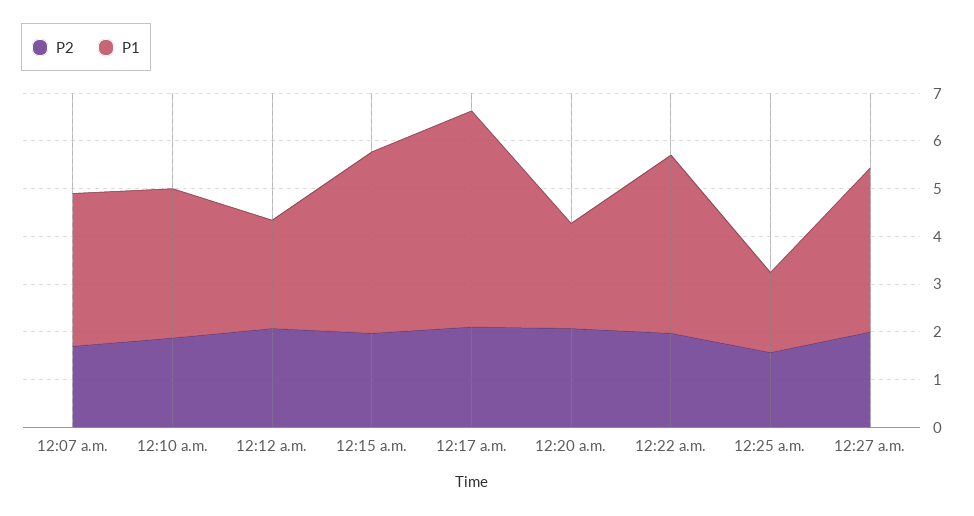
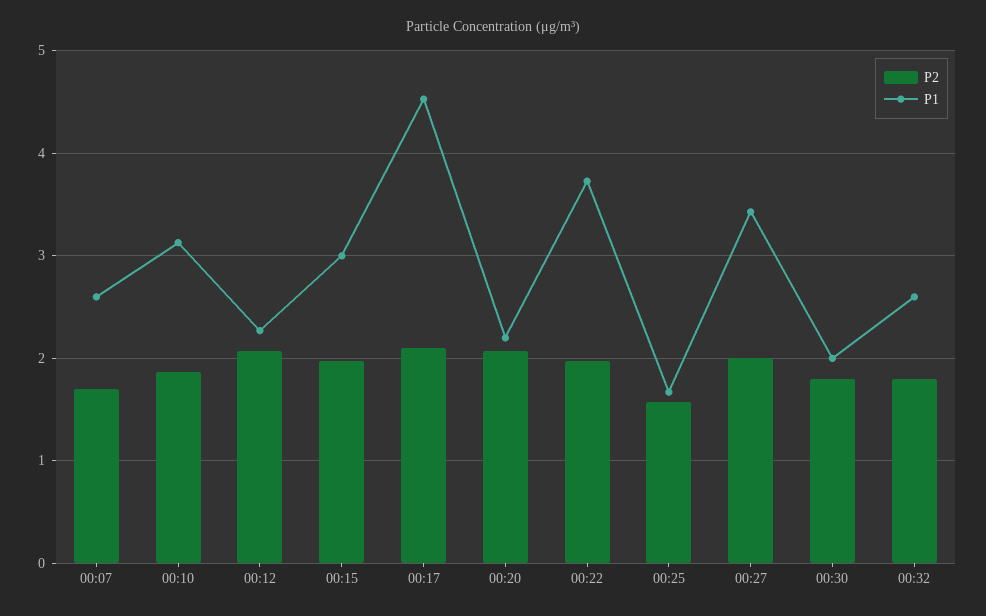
P1, 12:07 a.m.: 3.2 -> 2.6
P1, 12:15 a.m.: 3.8 -> 3
P2, 00:30: none -> 1.8
P1, 00:30: none -> 2
P2, 00:32: none -> 1.8
P1, 00:32: none -> 2.6

